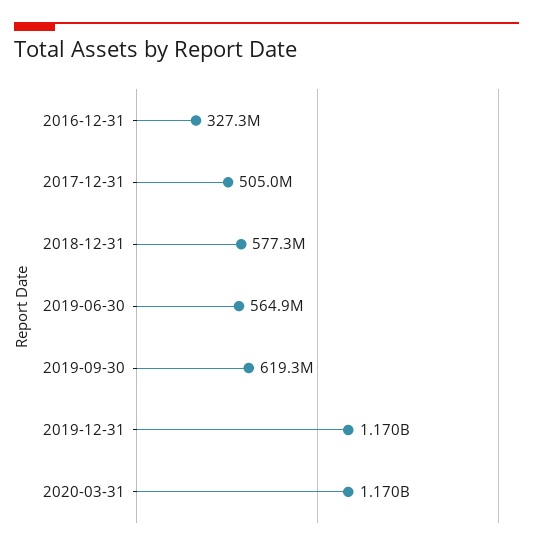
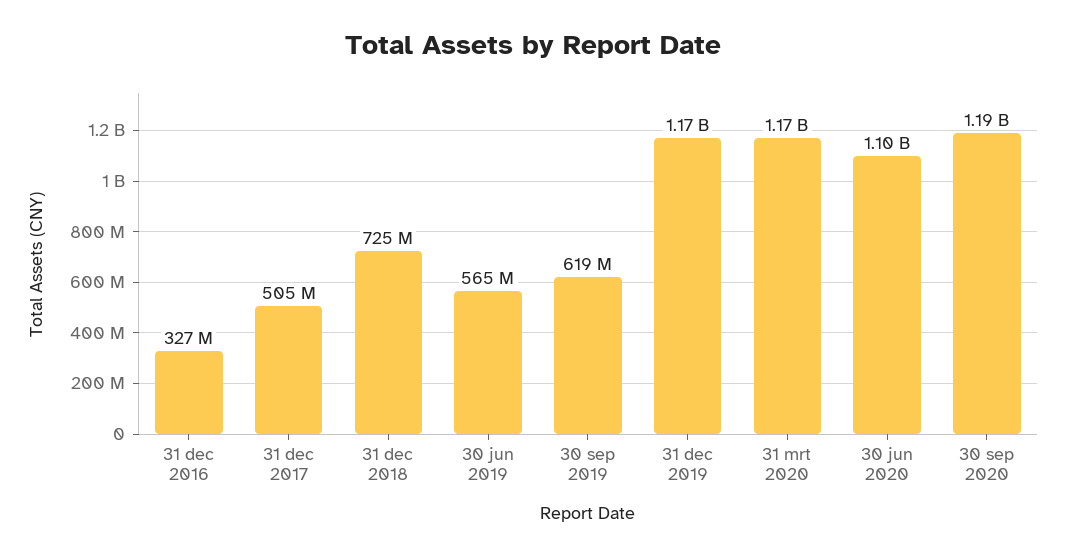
2018-12-31: 577300000 -> 725000000
30 jun 2020: none -> 1100000000
30 sep 2020: none -> 1190000000

